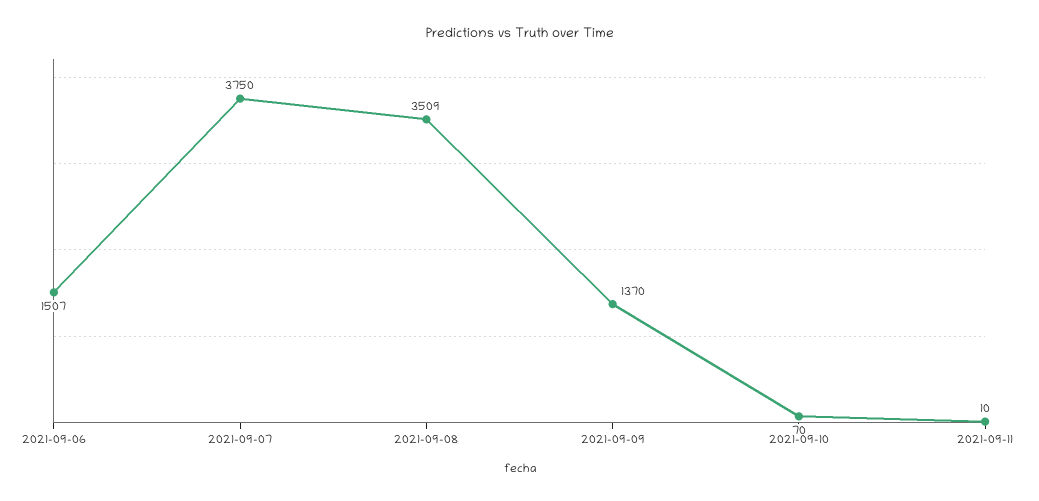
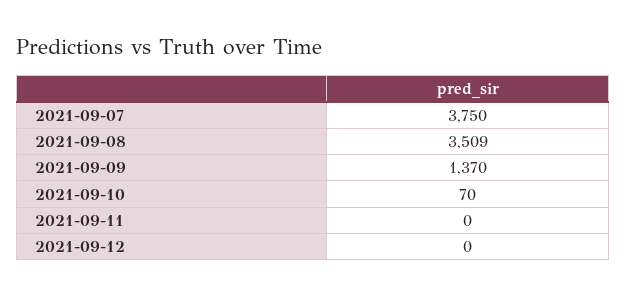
2021-09-06: 1507 -> none
2021-09-11: 10 -> 0
2021-09-12: none -> 0

